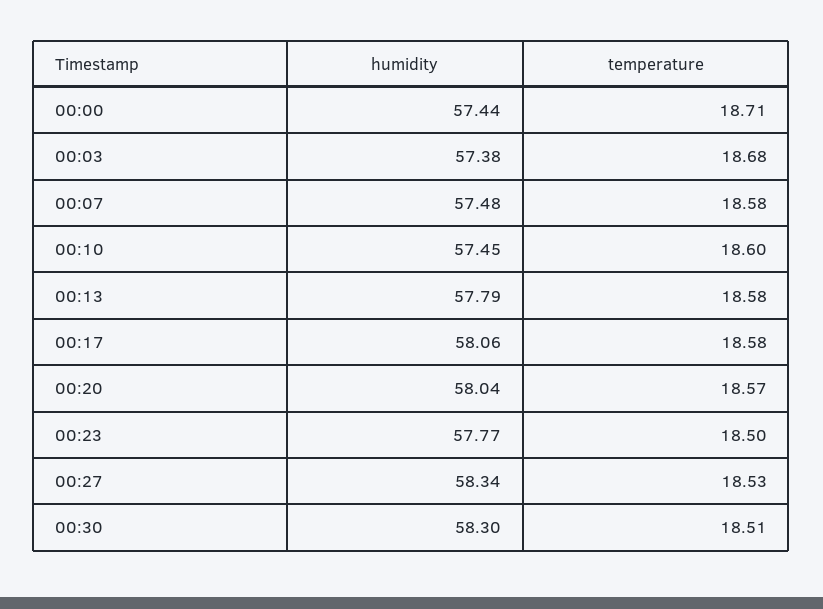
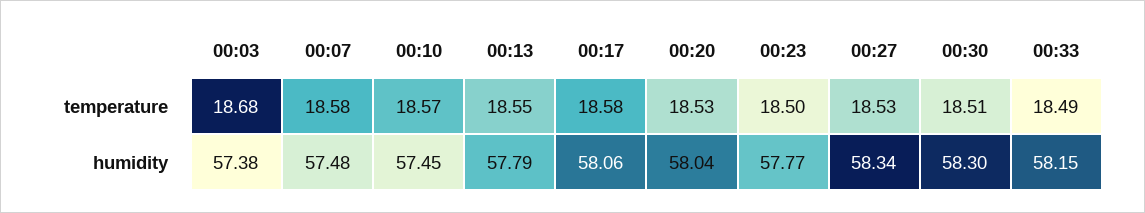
humidity, 00:00: 57.44 -> none
temperature, 00:00: 18.71 -> none
temperature, 00:10: 18.6 -> 18.57
temperature, 00:13: 18.58 -> 18.55
temperature, 00:20: 18.57 -> 18.53
temperature, 00:33: none -> 18.49
humidity, 00:33: none -> 58.15

